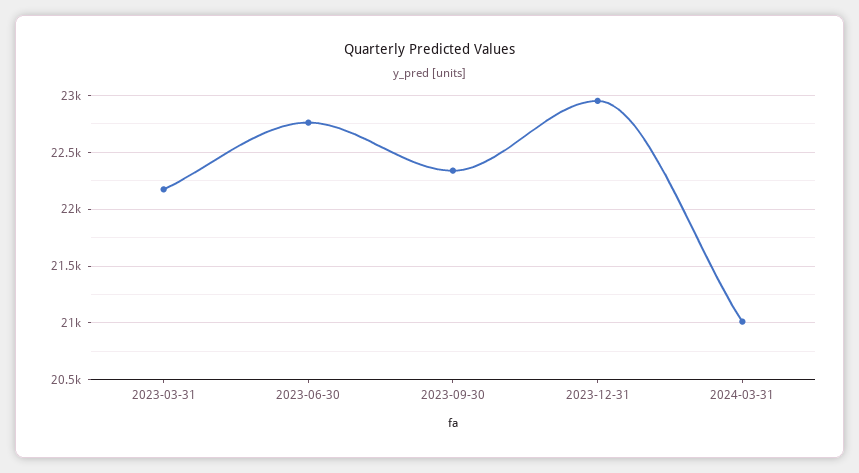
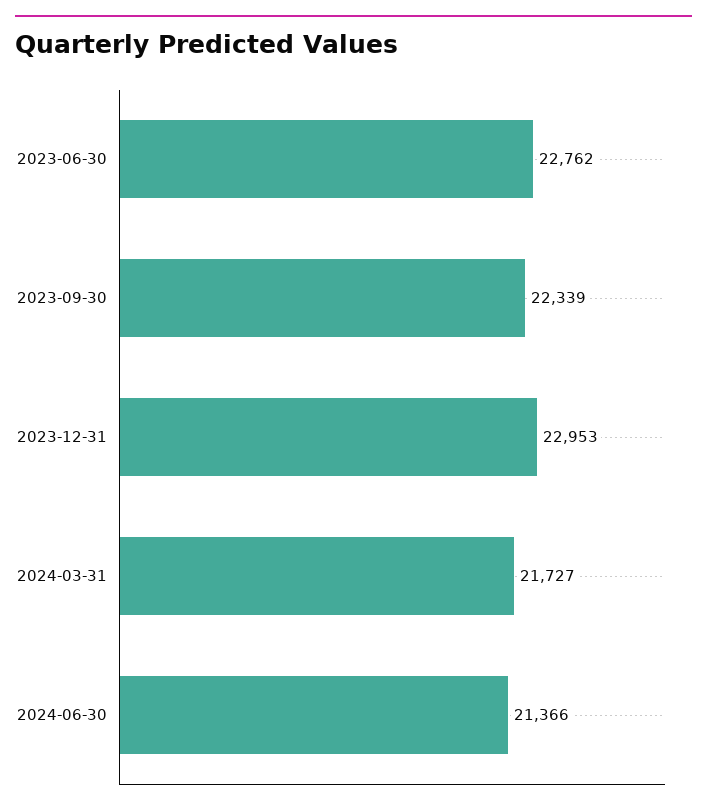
2023-03-31: 22200 -> none
2024-03-31: 21000 -> 21727
2024-06-30: none -> 21366

